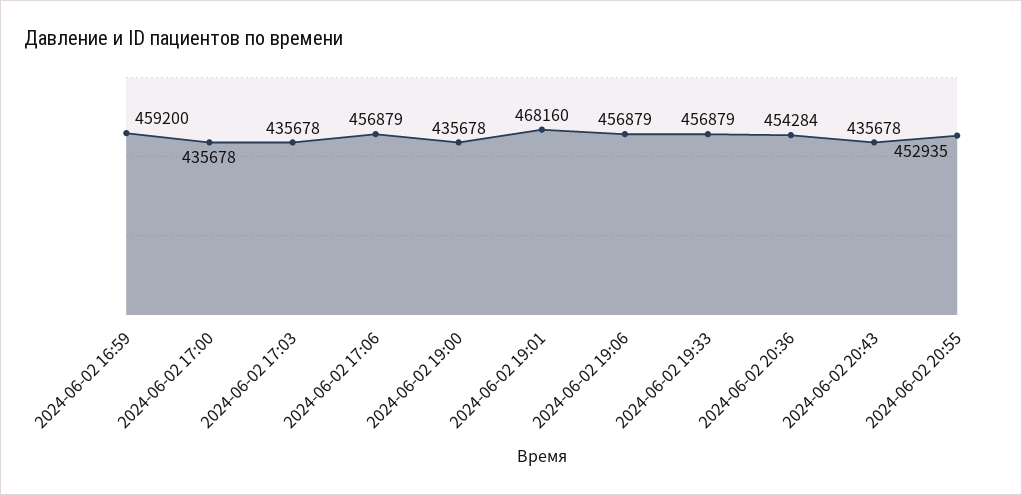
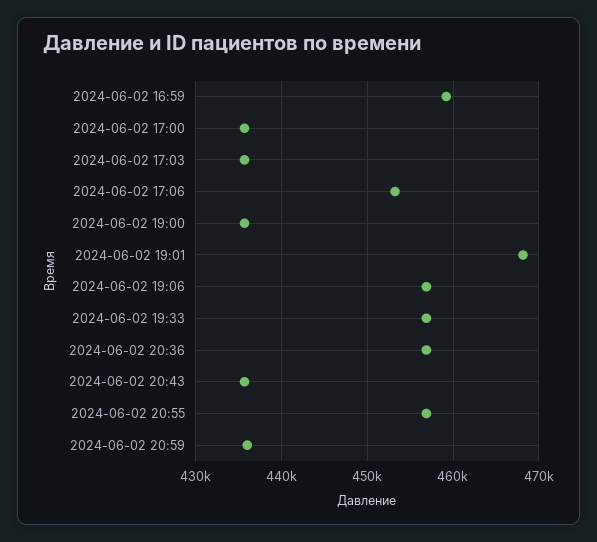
2024-06-02 17:06: 456879 -> 453000
2024-06-02 20:36: 454284 -> 457000
2024-06-02 20:55: 452935 -> 457000
2024-06-02 20:59: none -> 436000

